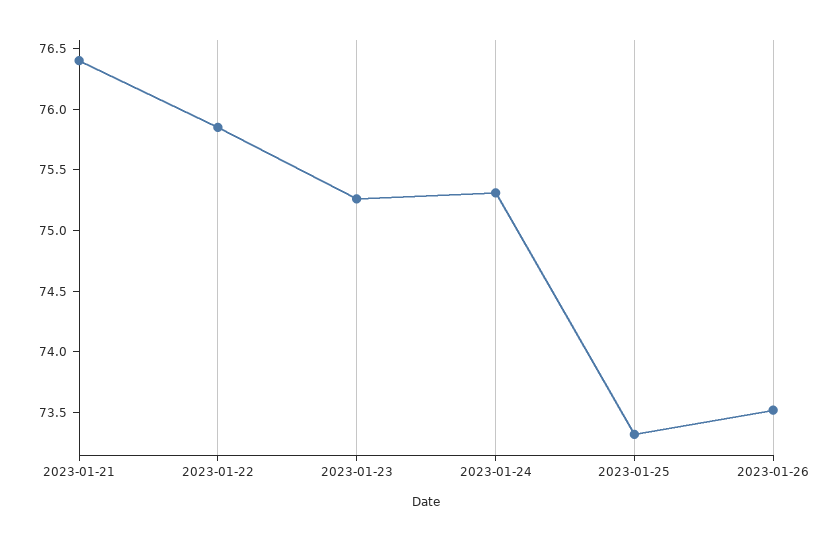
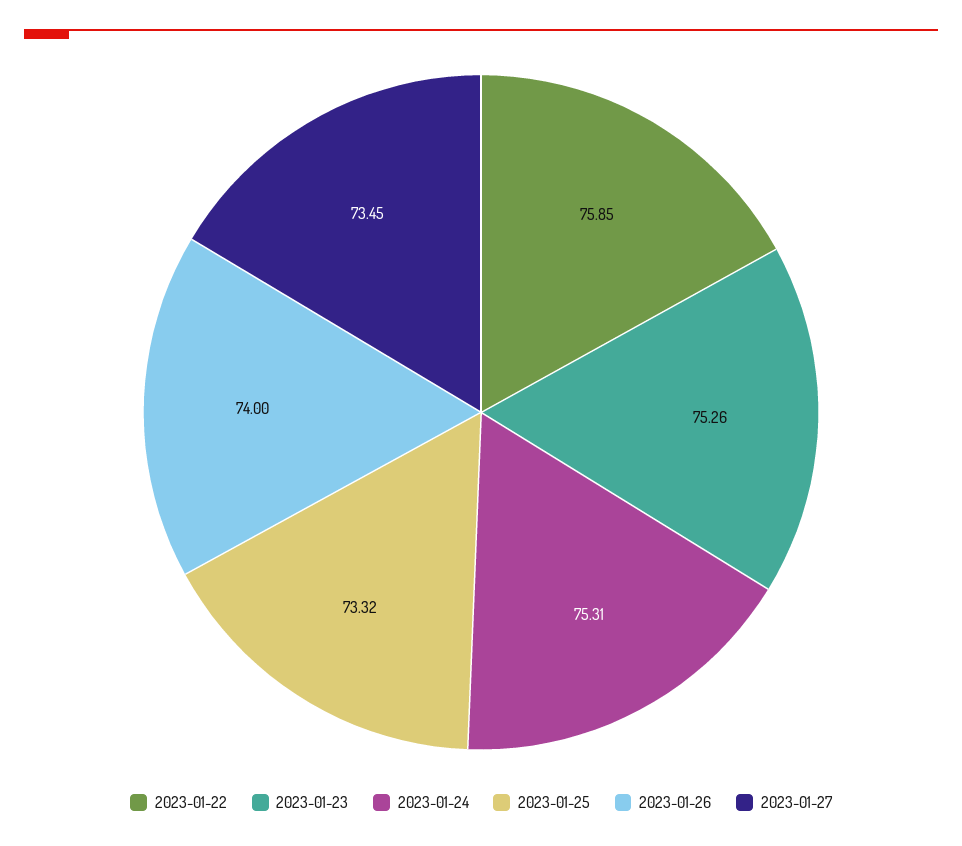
2023-01-21: 76.4 -> none
2023-01-26: 73.5 -> 74
2023-01-27: none -> 73.45

